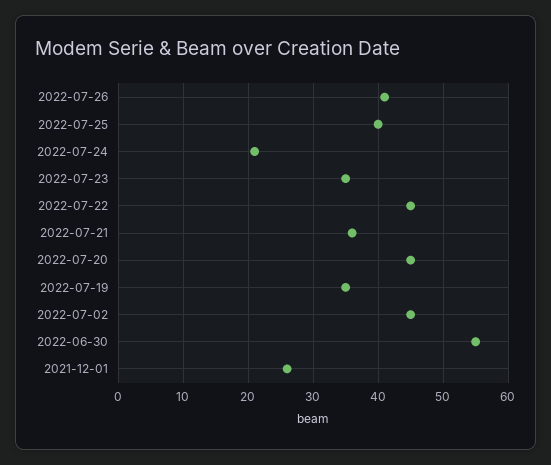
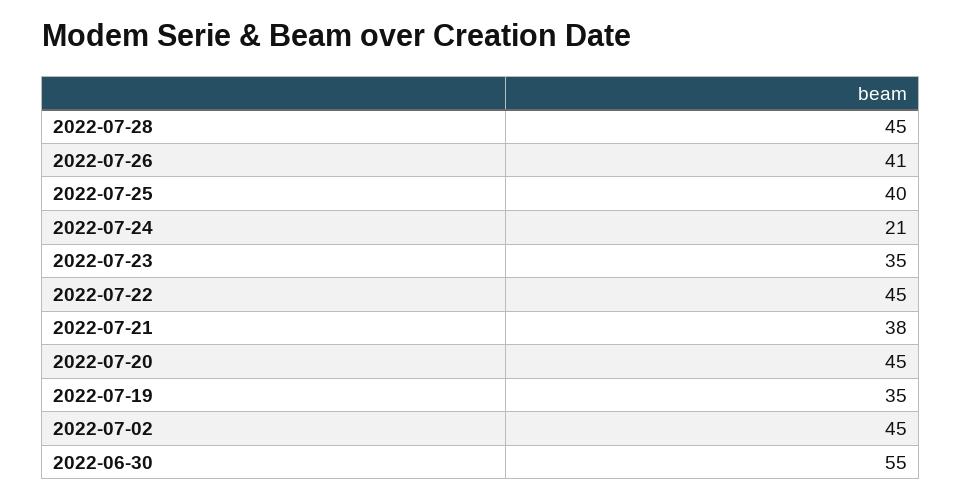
2022-07-21: 36 -> 38
2021-12-01: 26 -> none
2022-07-28: none -> 45

